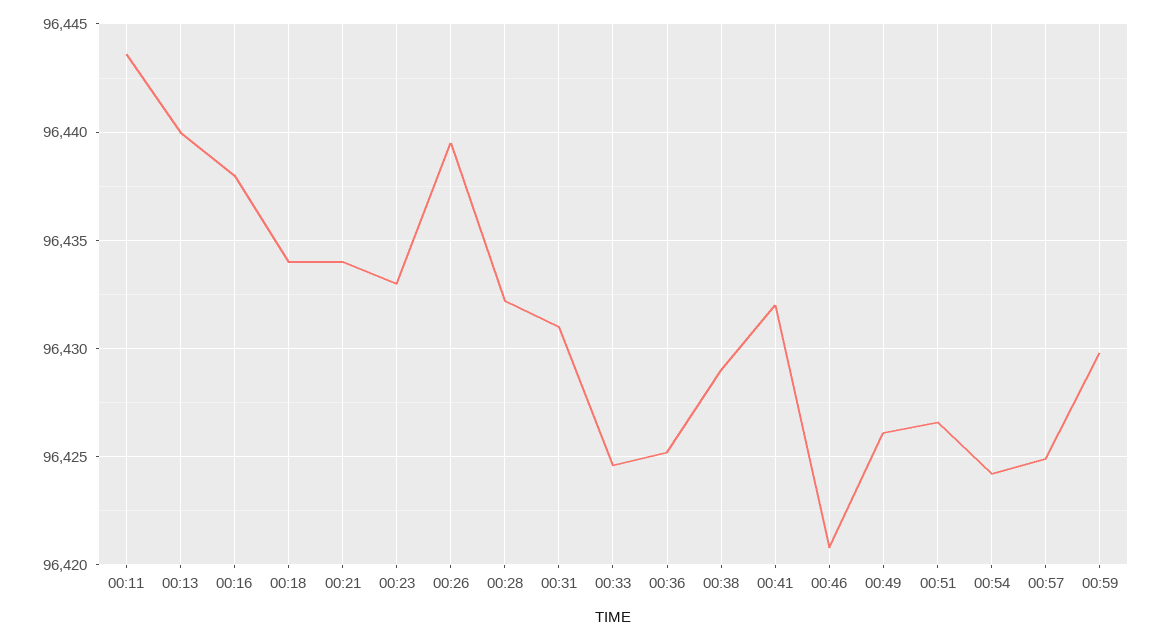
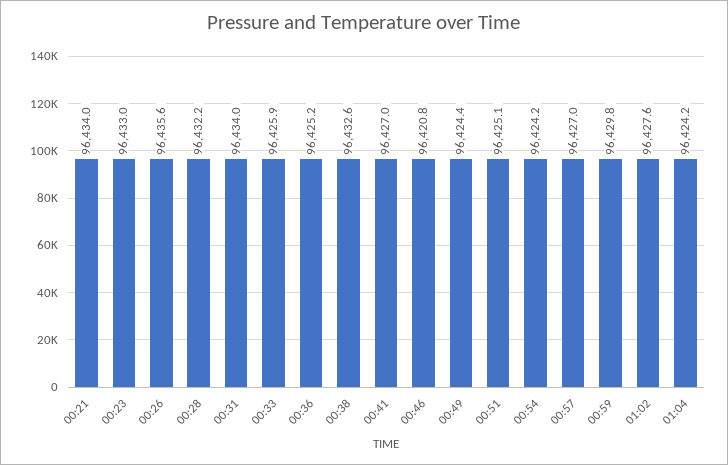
00:11: 96443.5 -> none
00:13: 96440 -> none
00:16: 96438 -> none
00:18: 96434 -> none
00:26: 96439.5 -> 96435.6
00:31: 96431 -> 96434
00:33: 96424.5 -> 96425.9
00:38: 96429 -> 96432.6
00:41: 96432 -> 96427
00:49: 96426 -> 96424.4
00:51: 96426.5 -> 96425.1
00:57: 96425 -> 96427
01:02: none -> 96427.6
01:04: none -> 96424.2

